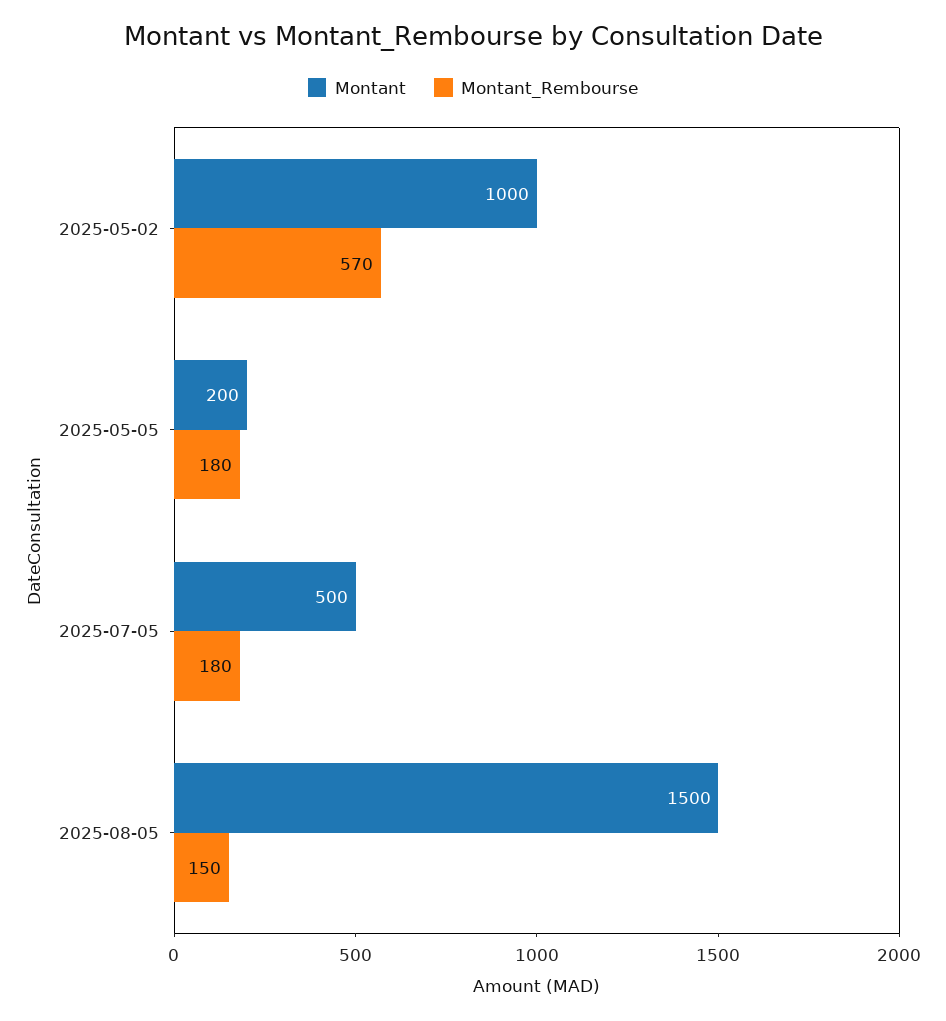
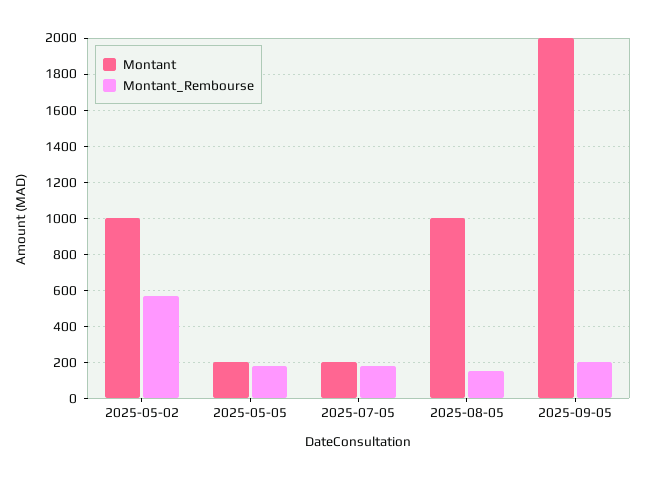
Montant, 2025-07-05: 500 -> 200
Montant, 2025-08-05: 1500 -> 1000
Montant, 2025-09-05: none -> 2000
Montant_Rembourse, 2025-09-05: none -> 200

